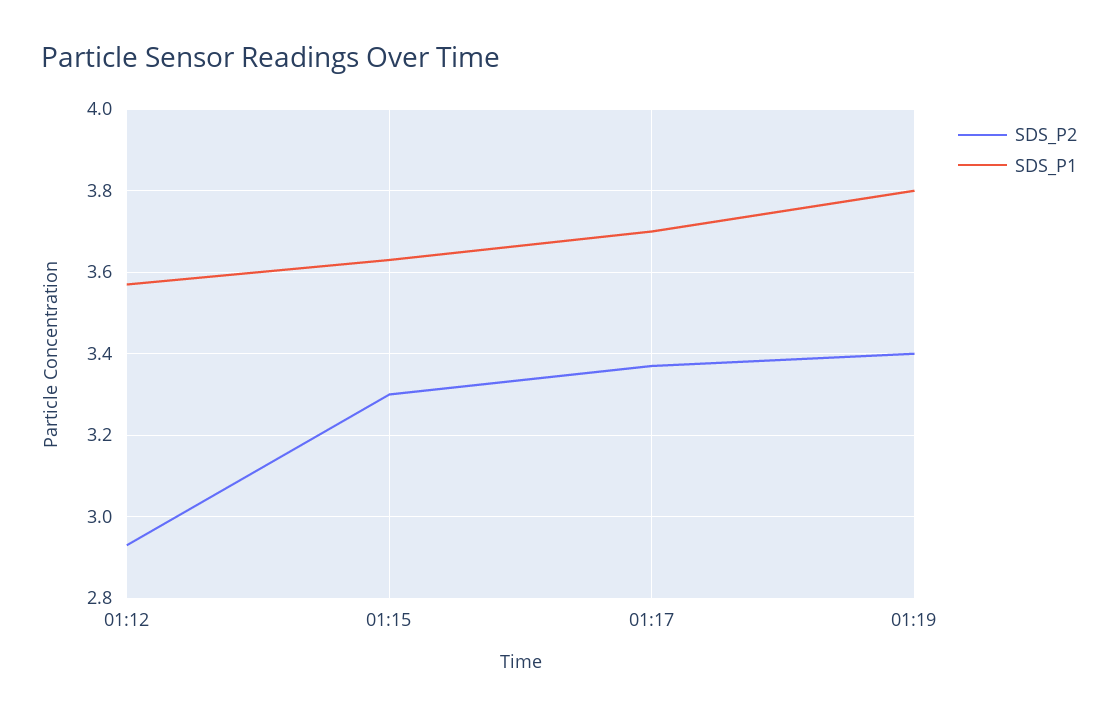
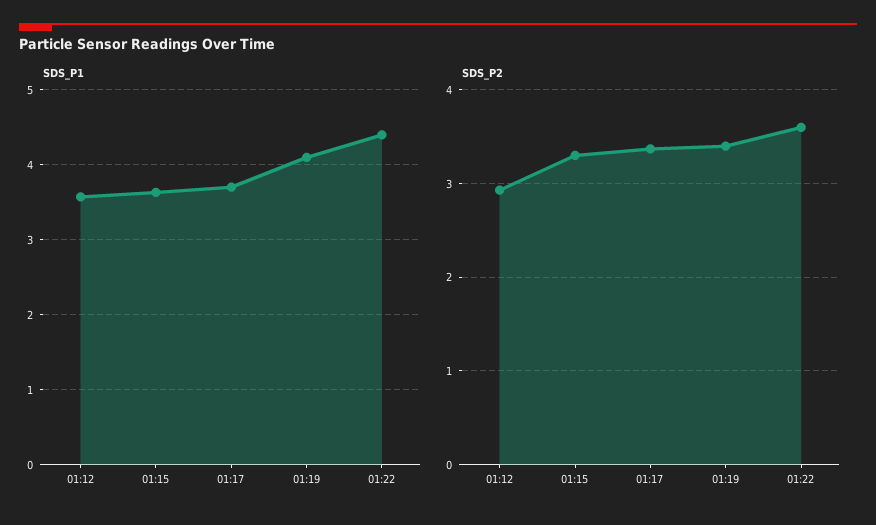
SDS_P1, 01:19: 3.8 -> 4.1
SDS_P1, 01:22: none -> 4.4
SDS_P2, 01:22: none -> 3.6

